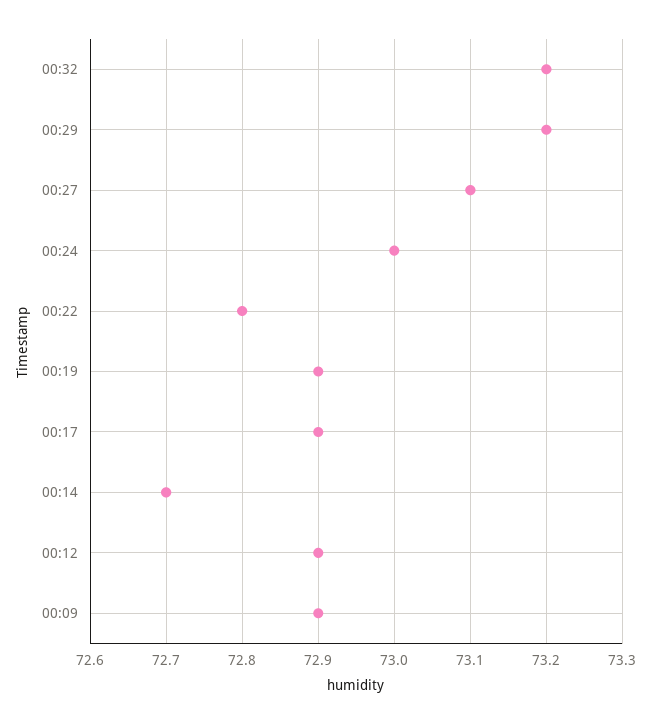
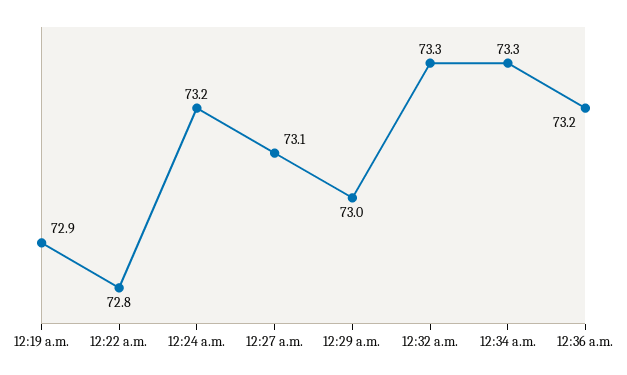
00:32: 73.2 -> 73.3
00:29: 73.2 -> 73
00:24: 73 -> 73.2
00:17: 72.9 -> none
00:14: 72.7 -> none
00:12: 72.9 -> none
00:09: 72.9 -> none
12:34 a.m.: none -> 73.3
12:36 a.m.: none -> 73.2

